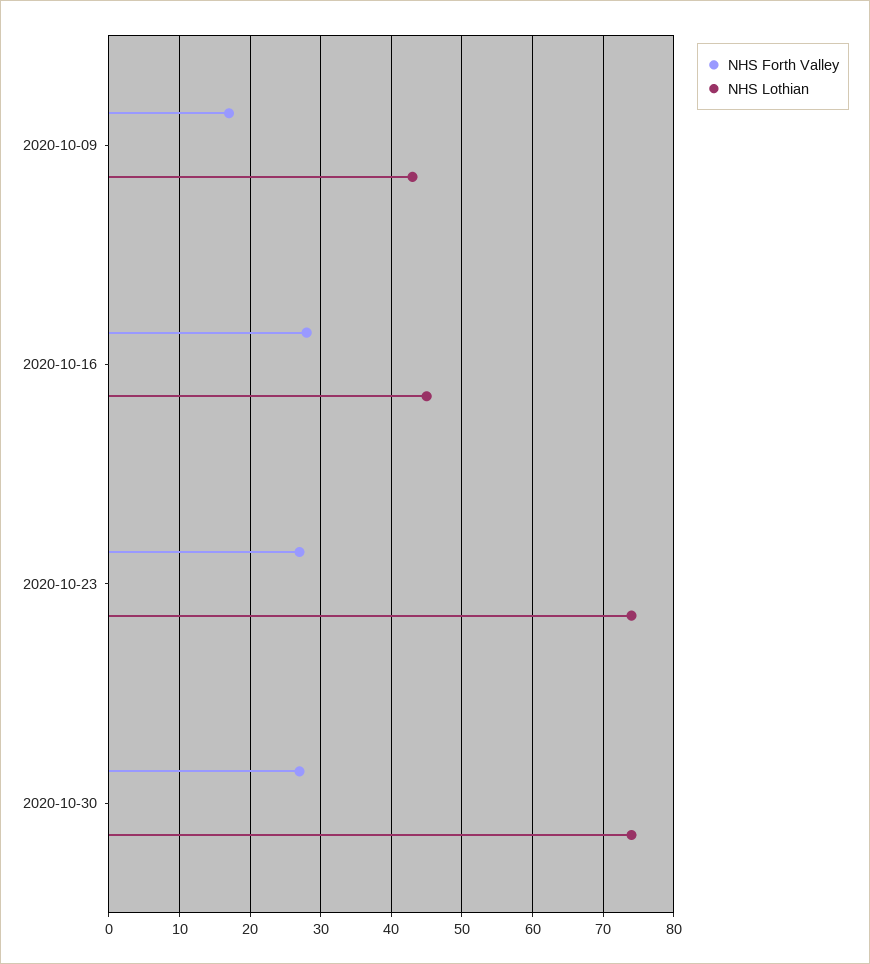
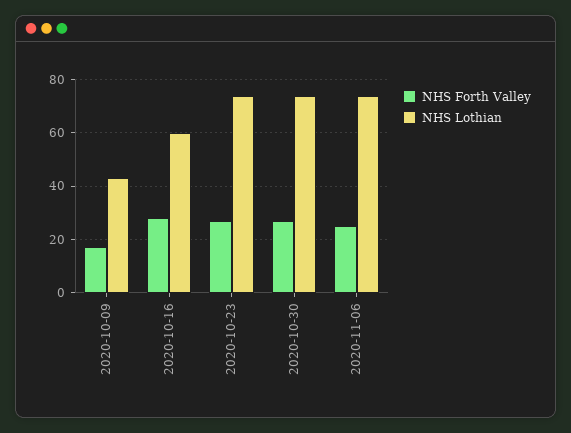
NHS Lothian, 2020-10-16: 45 -> 60
NHS Forth Valley, 2020-11-06: none -> 25
NHS Lothian, 2020-11-06: none -> 75

